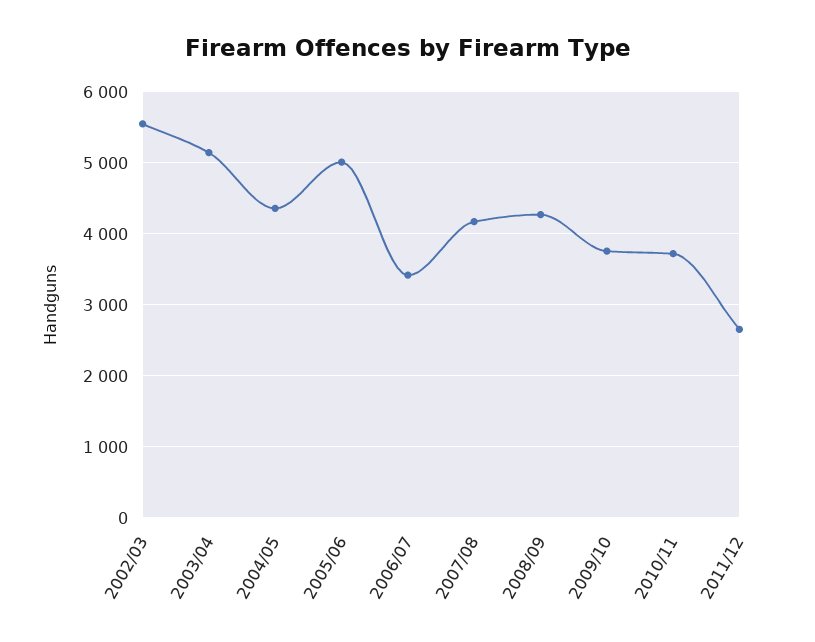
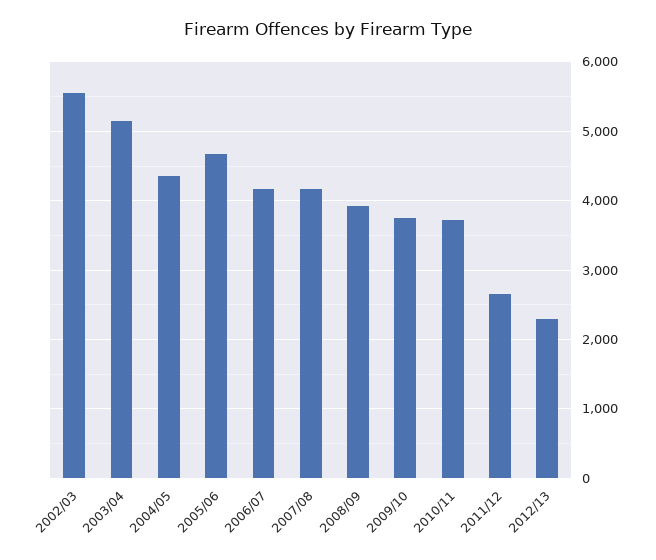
2005/06: 5000 -> 4700
2006/07: 3400 -> 4200
2008/09: 4300 -> 3900
2012/13: none -> 2300

